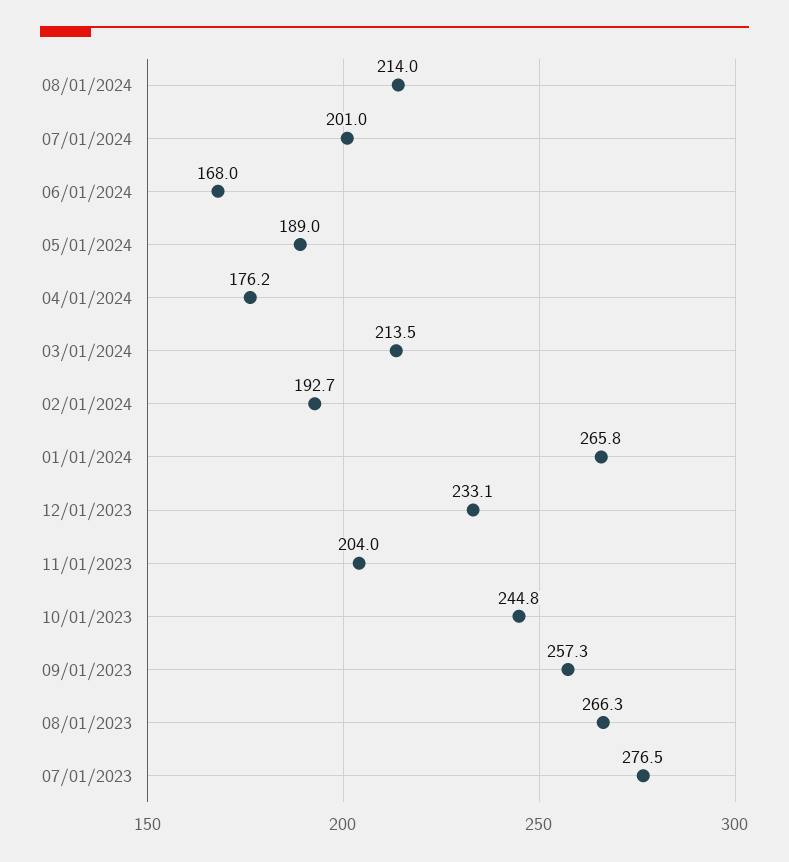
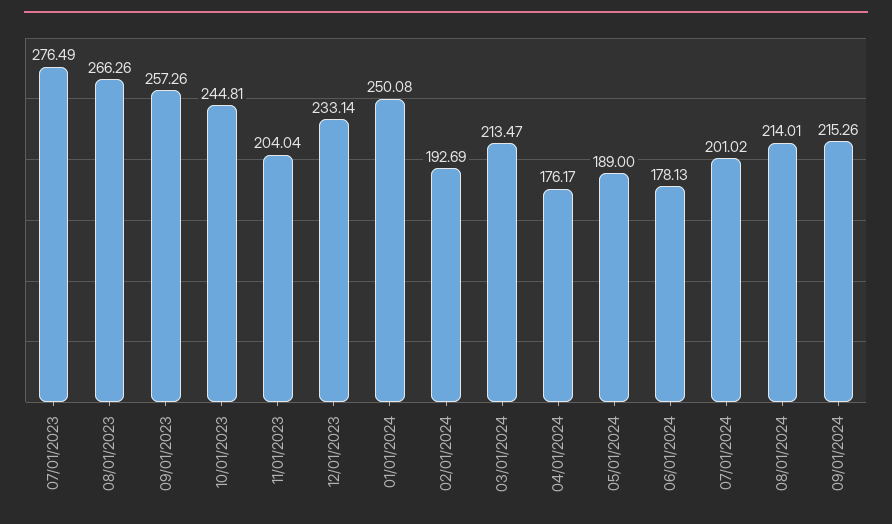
06/01/2024: 168 -> 178.13
01/01/2024: 265.8 -> 250.08
09/01/2024: none -> 215.26

